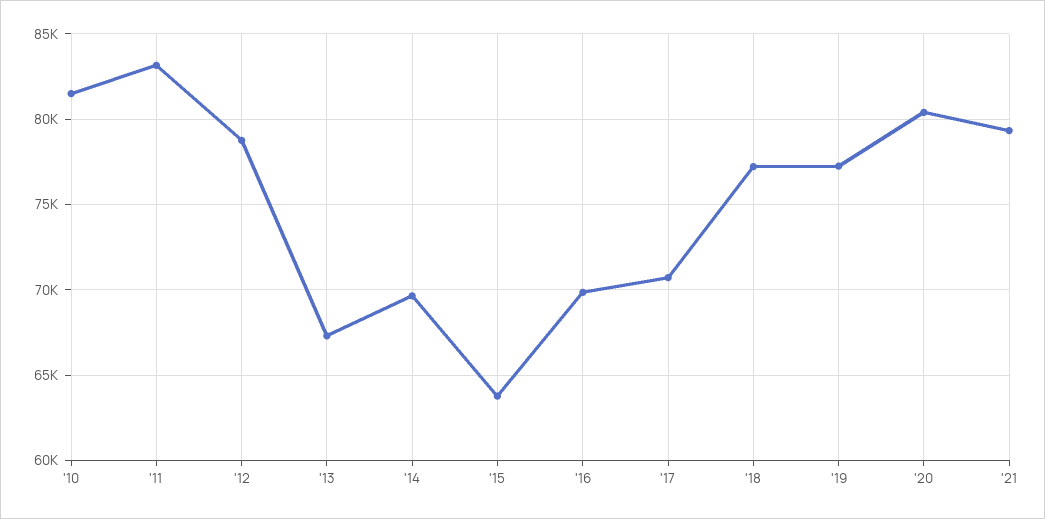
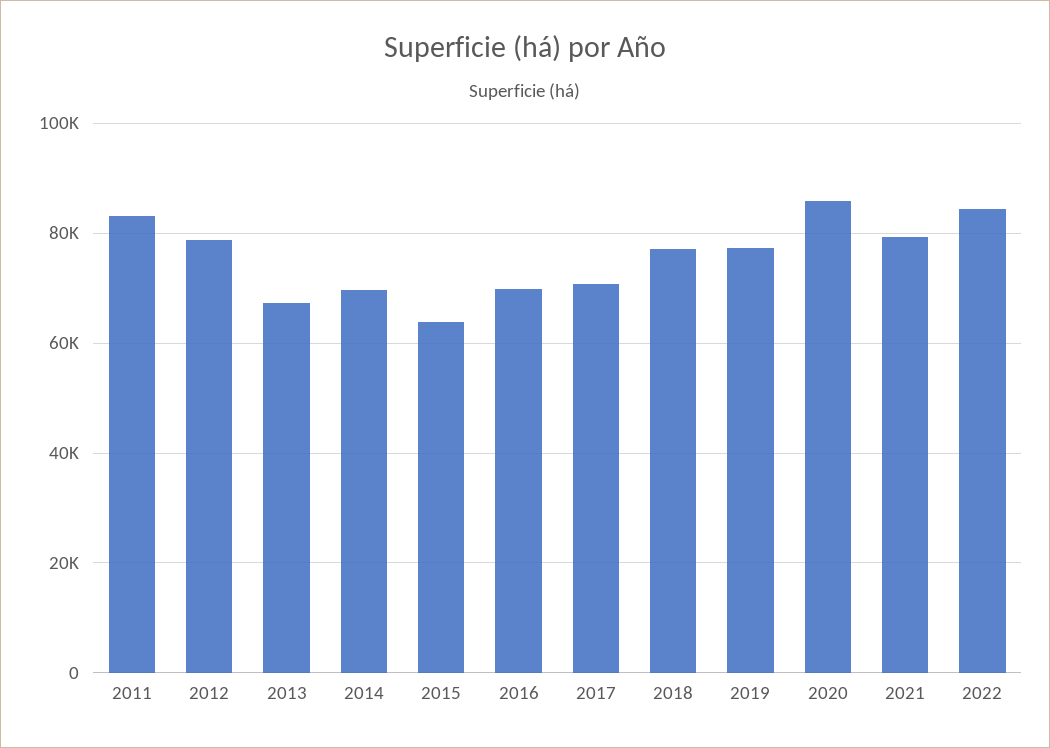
'10: 81500 -> none
'20: 80500 -> 86000
2022: none -> 84000

